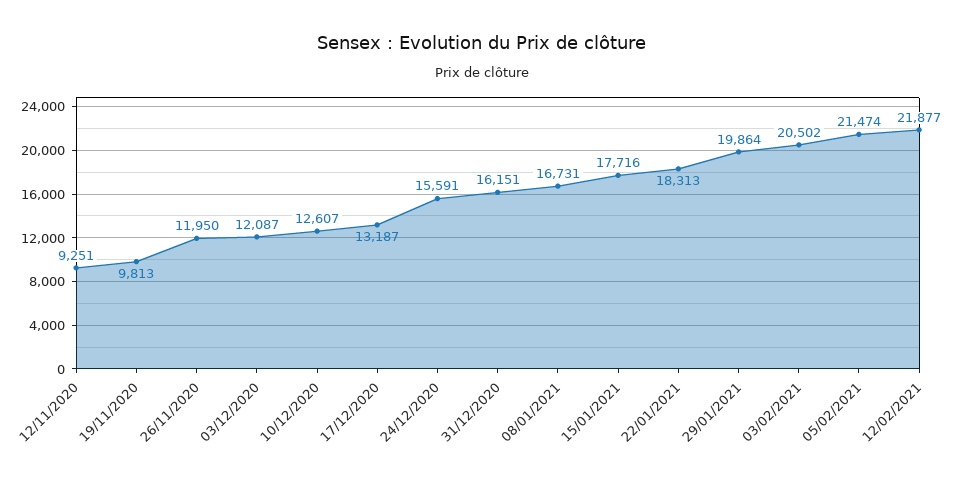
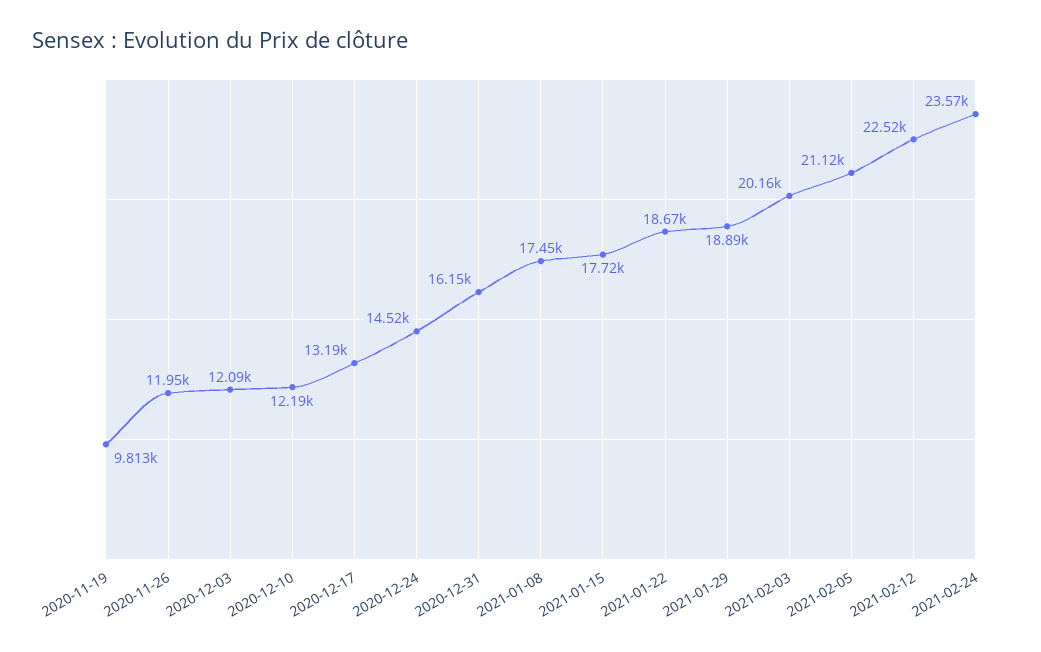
12/11/2020: 9251 -> none
10/12/2020: 12607 -> 12190
24/12/2020: 15591 -> 14520
08/01/2021: 16731 -> 17450
22/01/2021: 18313 -> 18670
29/01/2021: 19864 -> 18890
03/02/2021: 20502 -> 20160
05/02/2021: 21474 -> 21120
12/02/2021: 21877 -> 22520
2021-02-24: none -> 23570

